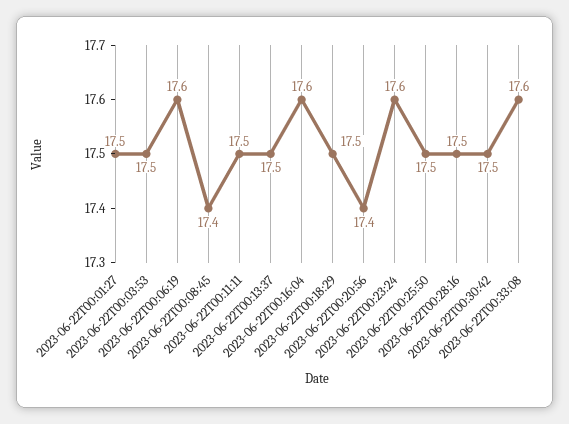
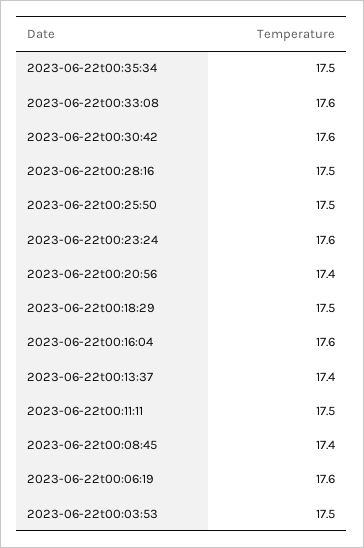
2023-06-22T00:01:27: 17.5 -> none
2023-06-22T00:13:37: 17.5 -> 17.4
2023-06-22T00:30:42: 17.5 -> 17.6
2023-06-22t00:35:34: none -> 17.5

